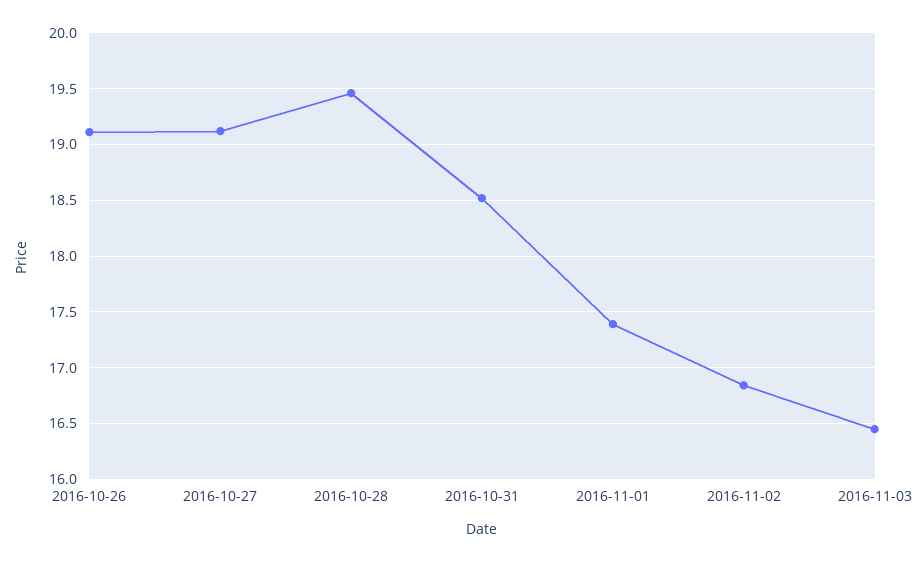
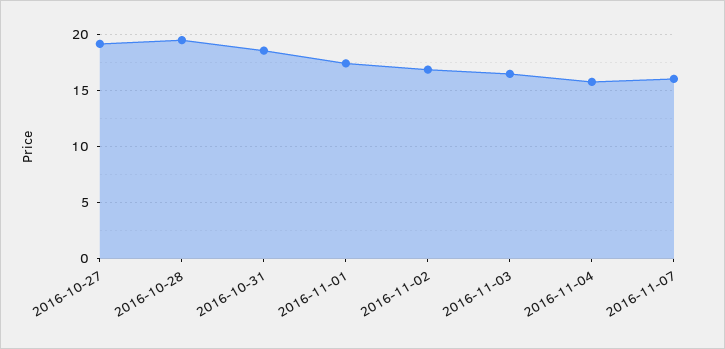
2016-10-26: 19.1 -> none
2016-11-04: none -> 16
2016-11-07: none -> 16

